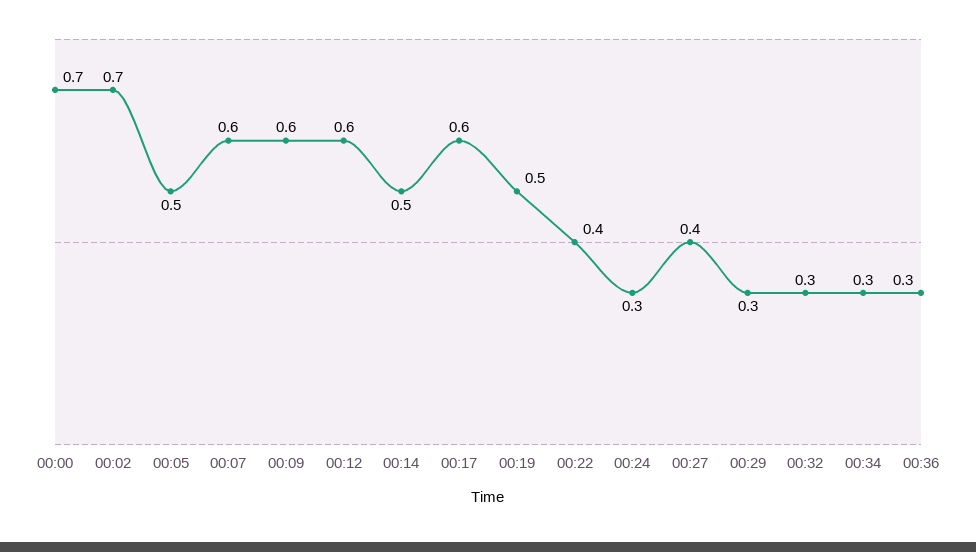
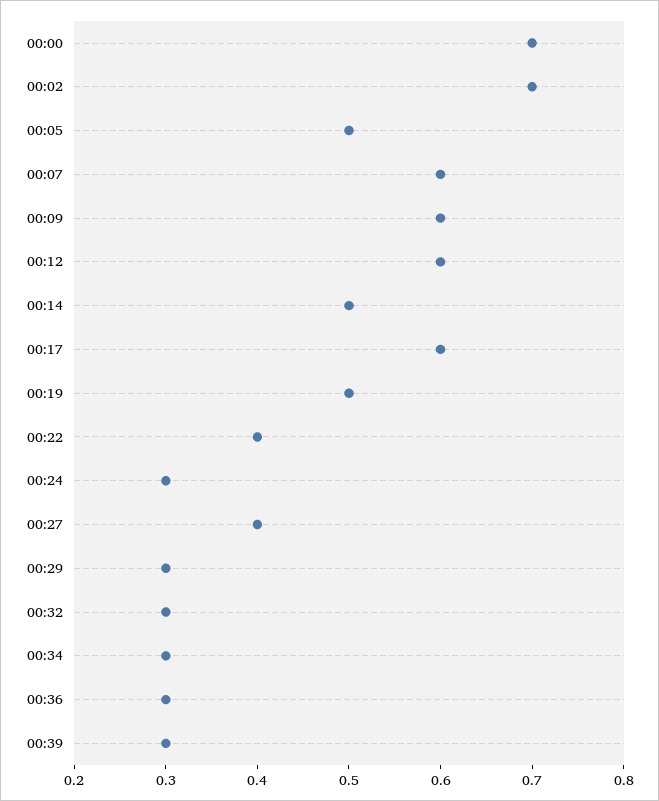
00:39: none -> 0.3

